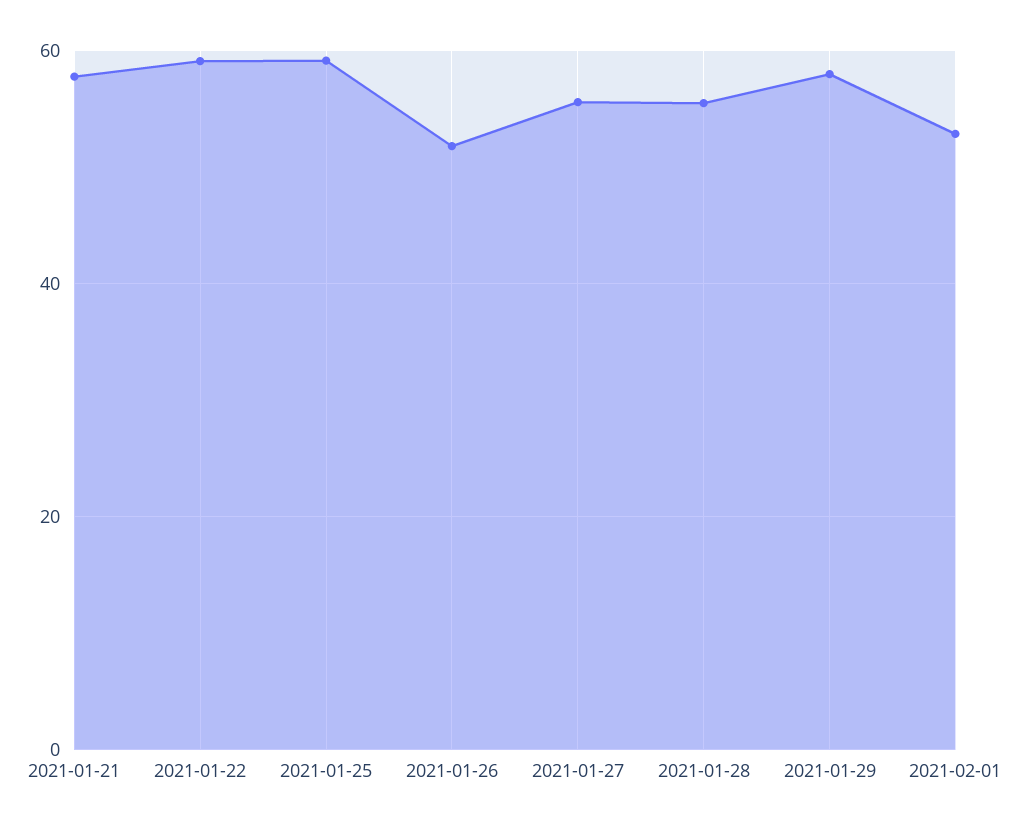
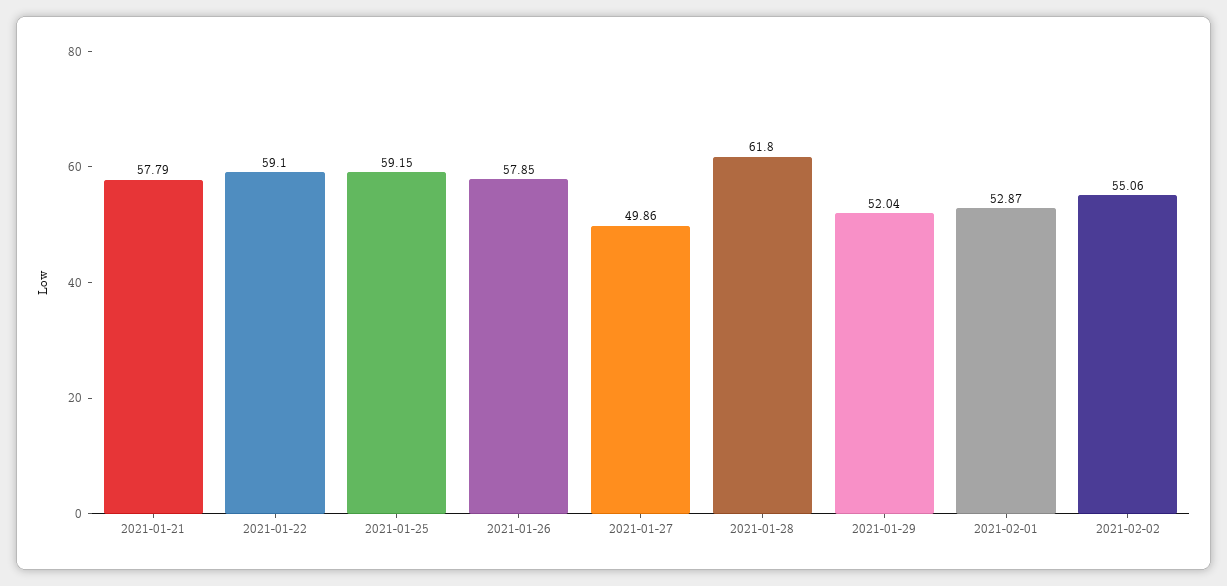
2021-01-26: 52 -> 57.85
2021-01-27: 56 -> 49.86
2021-01-28: 56 -> 61.8
2021-01-29: 58 -> 52.04
2021-02-02: none -> 55.06

